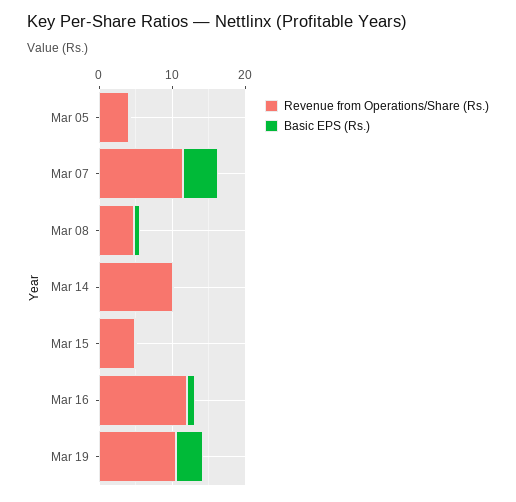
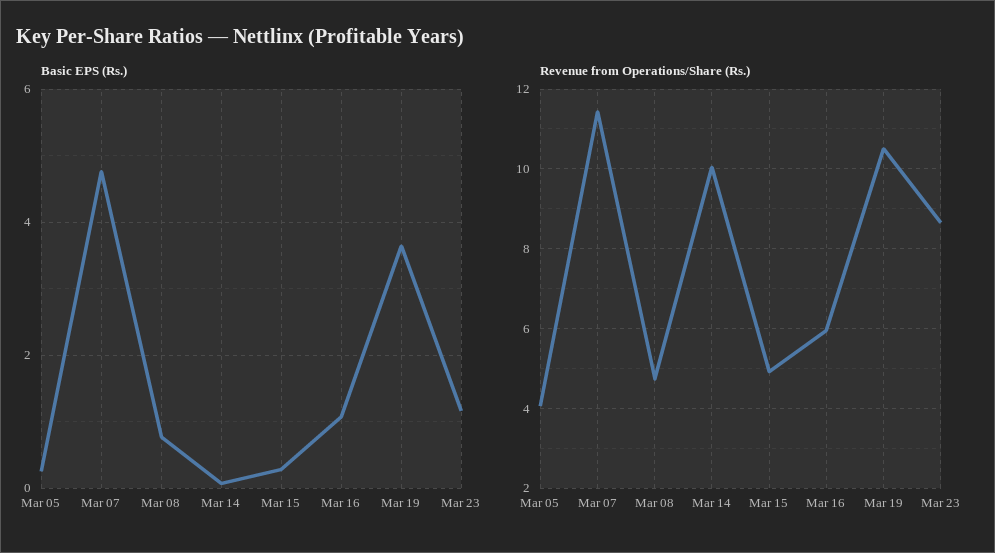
Revenue from Operations/Share (Rs.), Mar 16: 12 -> 6
Basic EPS (Rs.), Mar 23: none -> 1.2
Revenue from Operations/Share (Rs.), Mar 23: none -> 8.6

